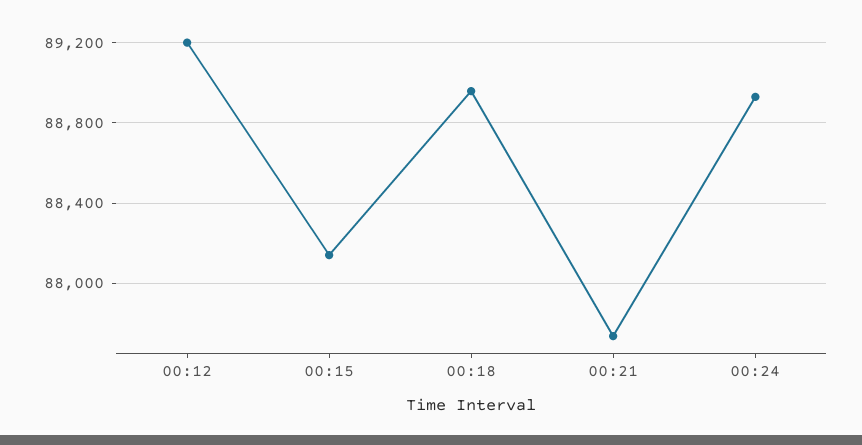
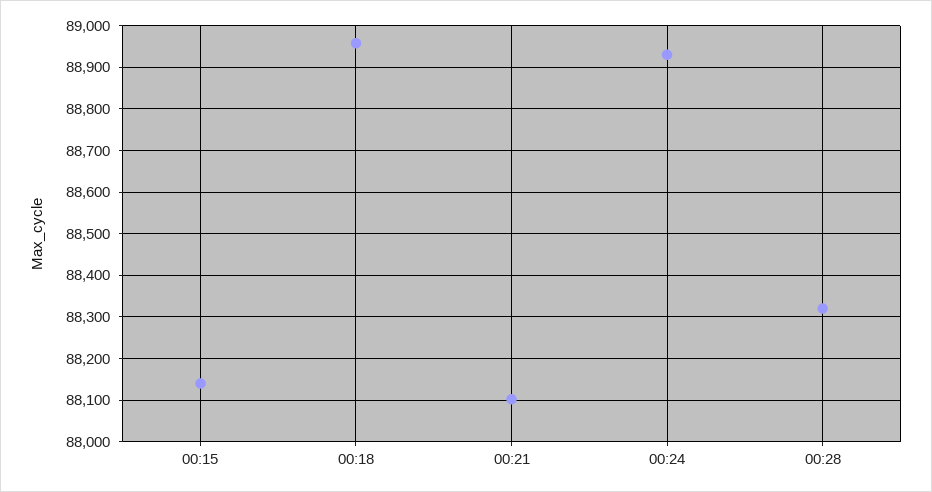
00:12: 89200 -> none
00:21: 87750 -> 88100
00:28: none -> 88320

